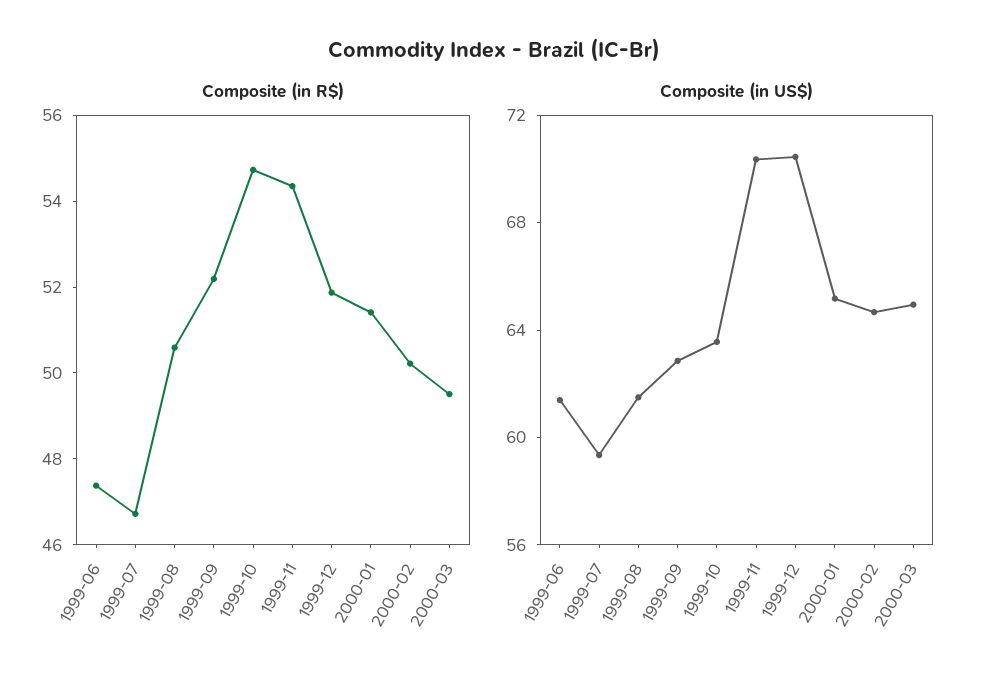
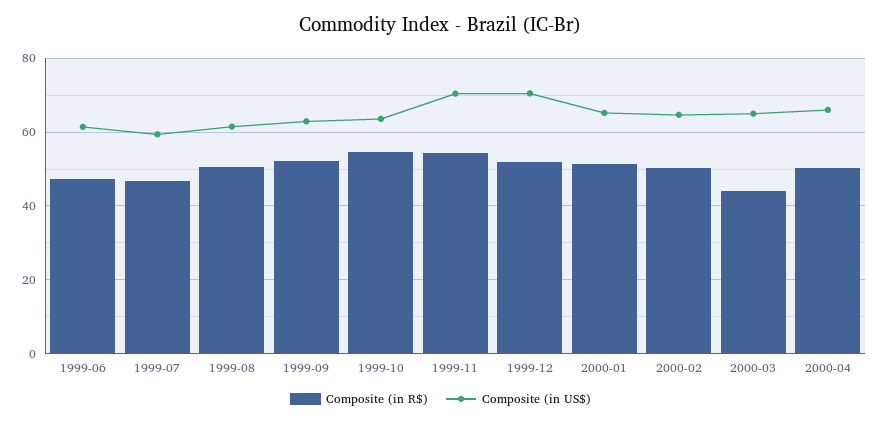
Composite (in R$), 2000-03: 49.5 -> 44
Composite (in R$), 2000-04: none -> 50
Composite (in US$), 2000-04: none -> 66

